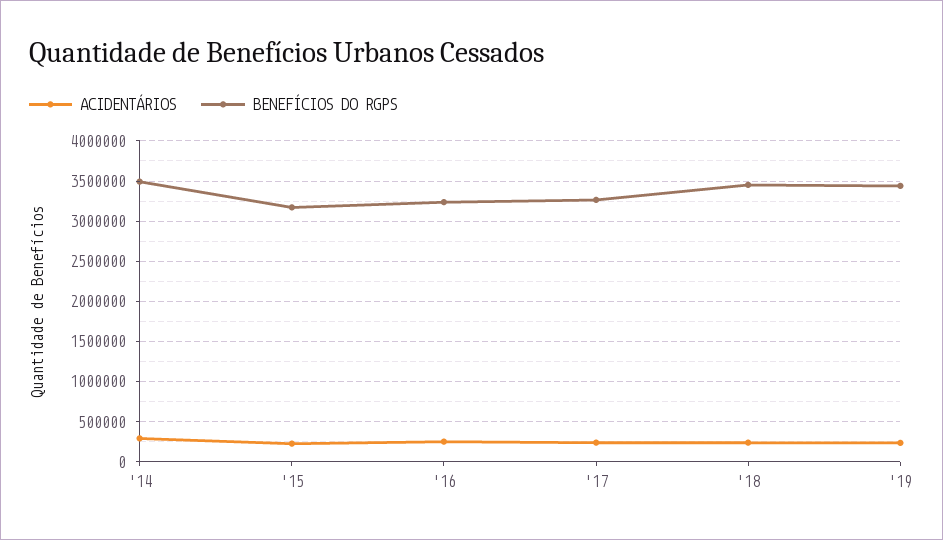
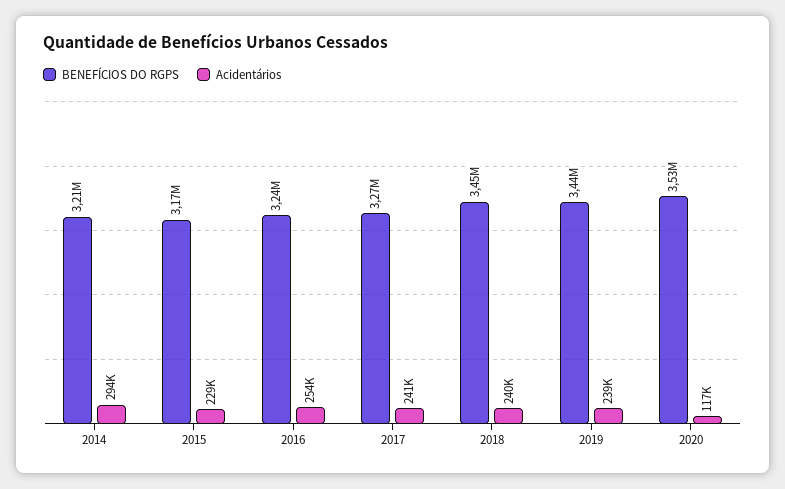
BENEFÍCIOS DO RGPS, '14: 3500000 -> 3210000
BENEFÍCIOS DO RGPS, 2020: none -> 3530000
ACIDENTÁRIOS, 2020: none -> 117000

